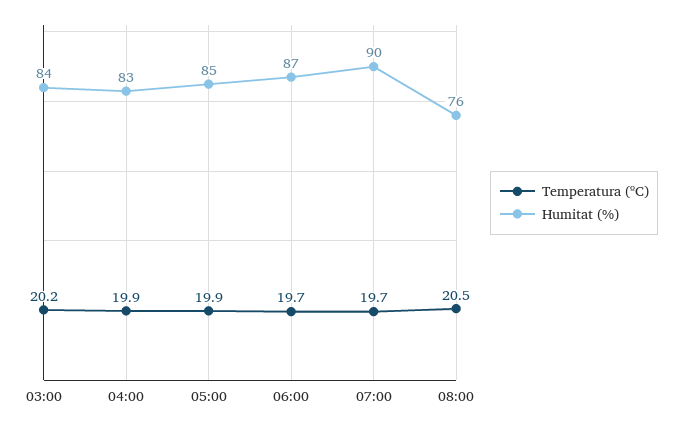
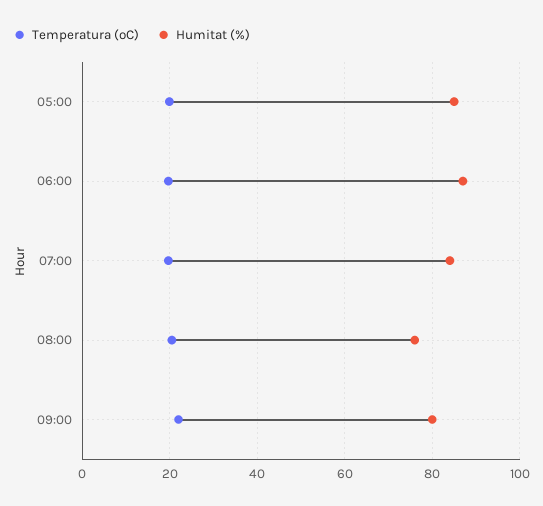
Temperatura (ºC), 03:00: 20.2 -> none
Humitat (%), 03:00: 84 -> none
Temperatura (ºC), 04:00: 19.9 -> none
Humitat (%), 04:00: 83 -> none
Humitat (%), 07:00: 90 -> 84
Temperatura (ºC), 09:00: none -> 22
Humitat (%), 09:00: none -> 80

